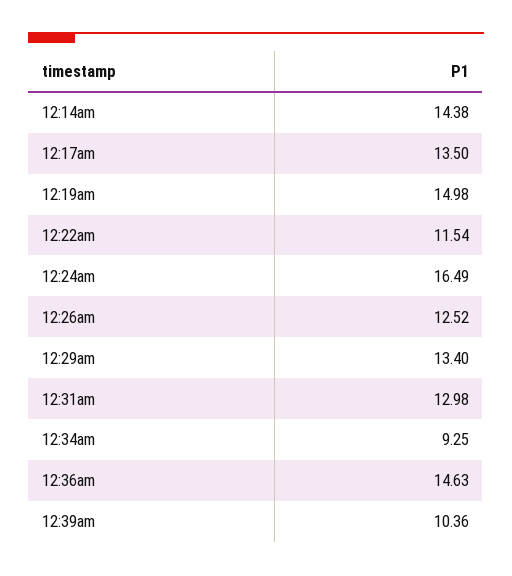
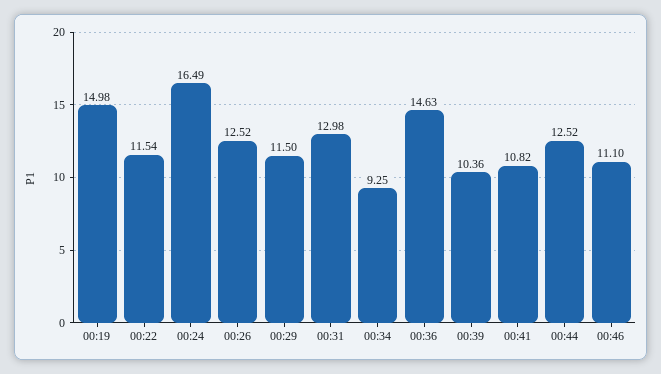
12:14am: 14.38 -> none
12:17am: 13.5 -> none
12:29am: 13.4 -> 11.5
00:41: none -> 10.82
00:44: none -> 12.52
00:46: none -> 11.1

